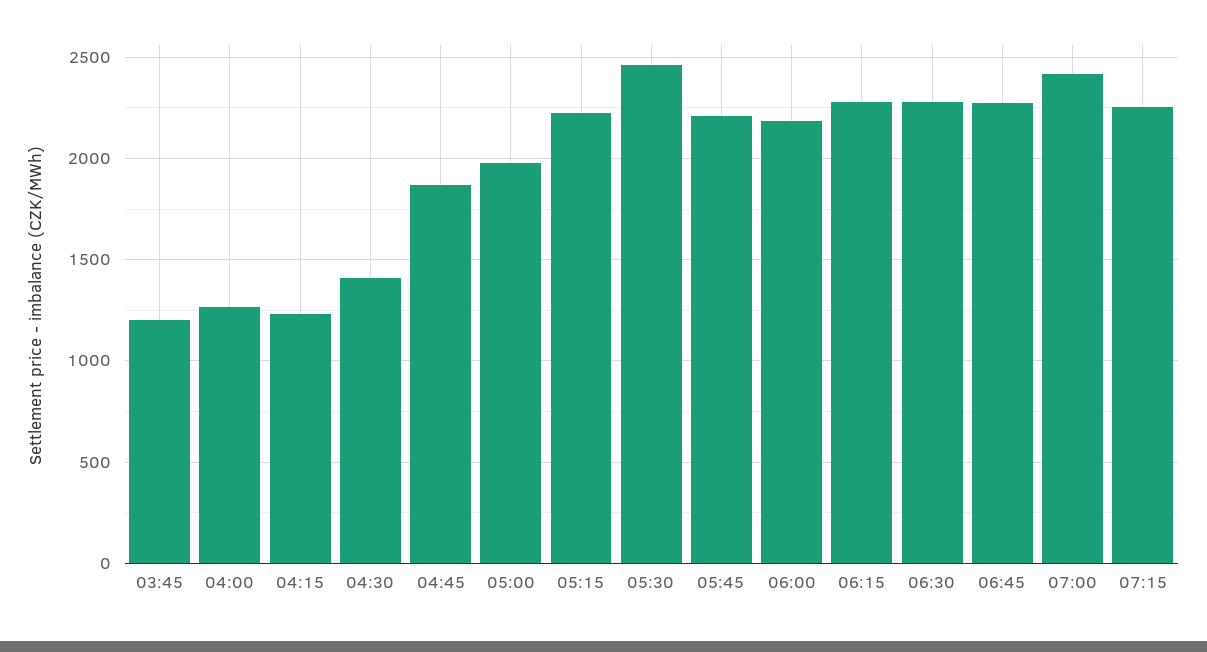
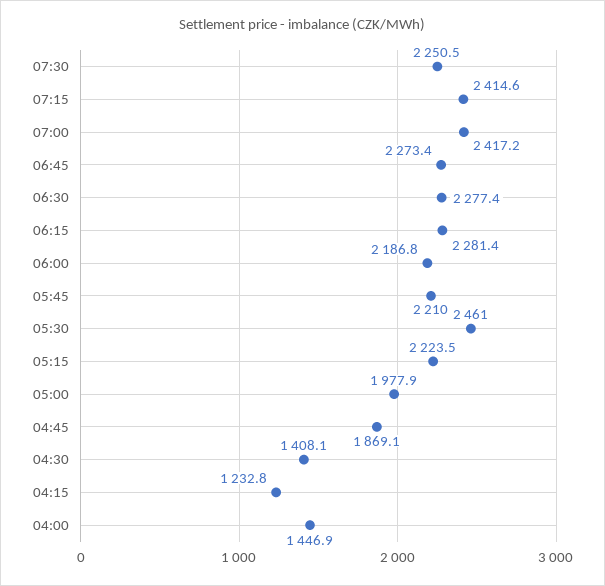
03:45: 1200 -> none
04:00: 1250 -> 1446.9
07:15: 2250 -> 2414.6
07:30: none -> 2250.5

